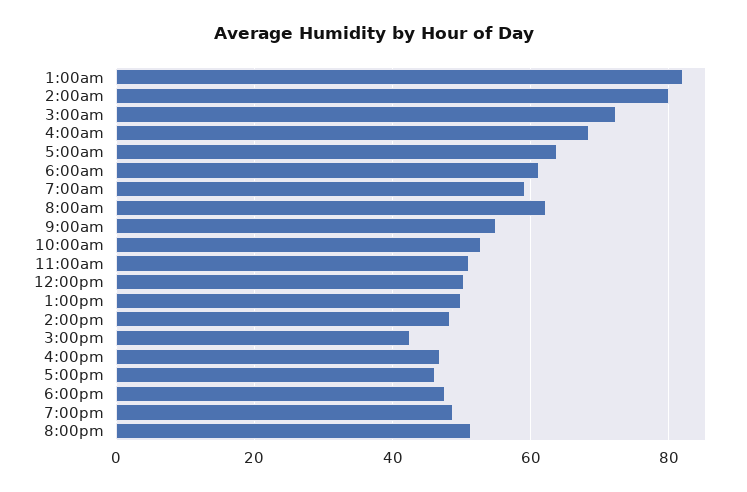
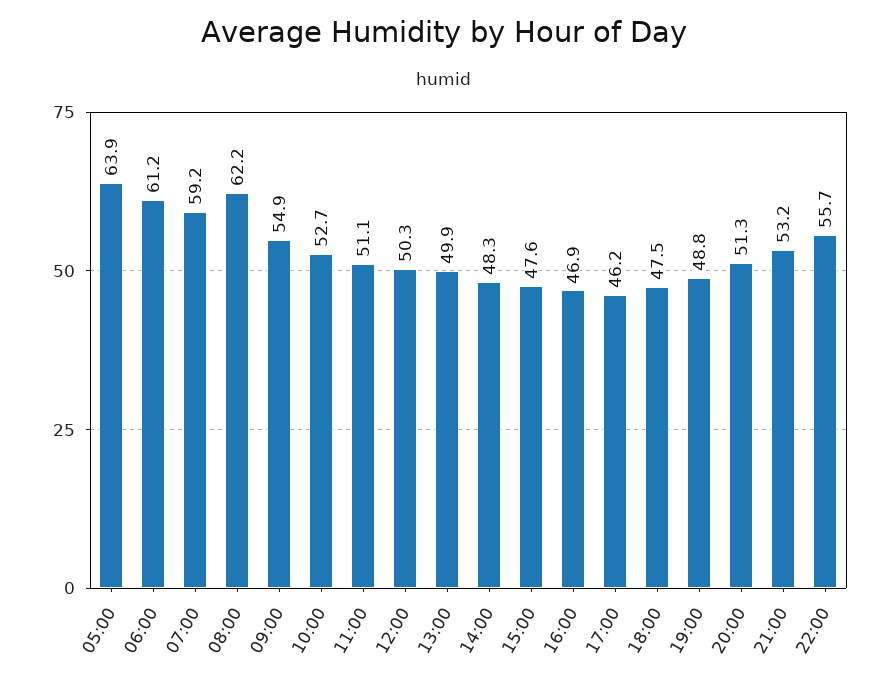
1:00am: 82 -> none
2:00am: 80 -> none
3:00am: 72 -> none
4:00am: 68 -> none
3:00pm: 42 -> 47.6
21:00: none -> 53.2
22:00: none -> 55.7

